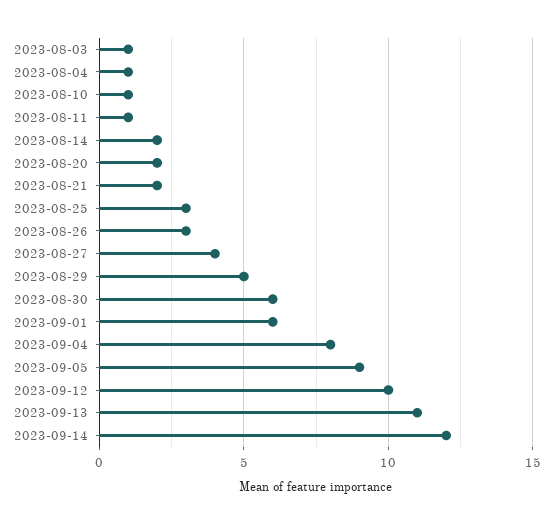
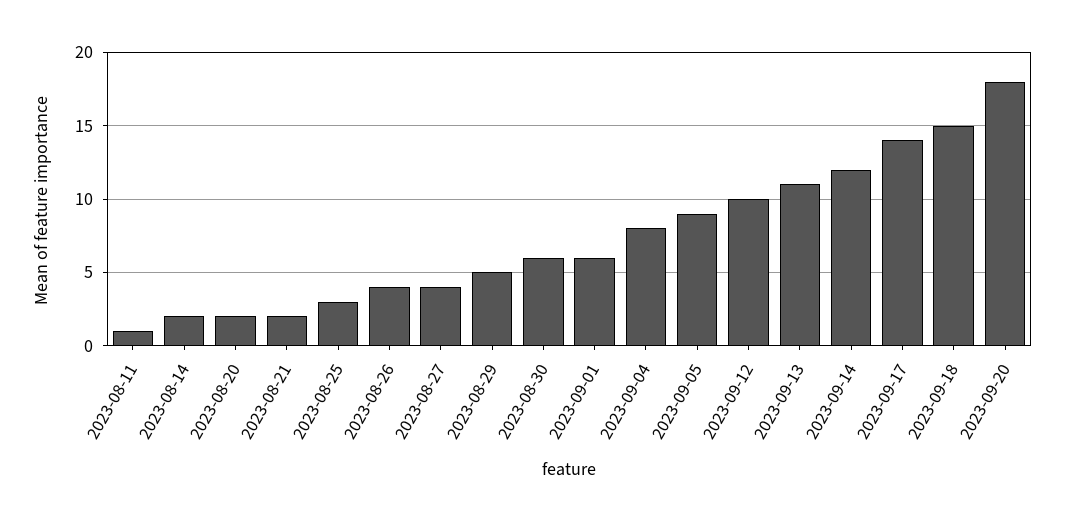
2023-08-03: 1 -> none
2023-08-04: 1 -> none
2023-08-10: 1 -> none
2023-08-26: 3 -> 4
2023-09-17: none -> 14
2023-09-18: none -> 15
2023-09-20: none -> 18

